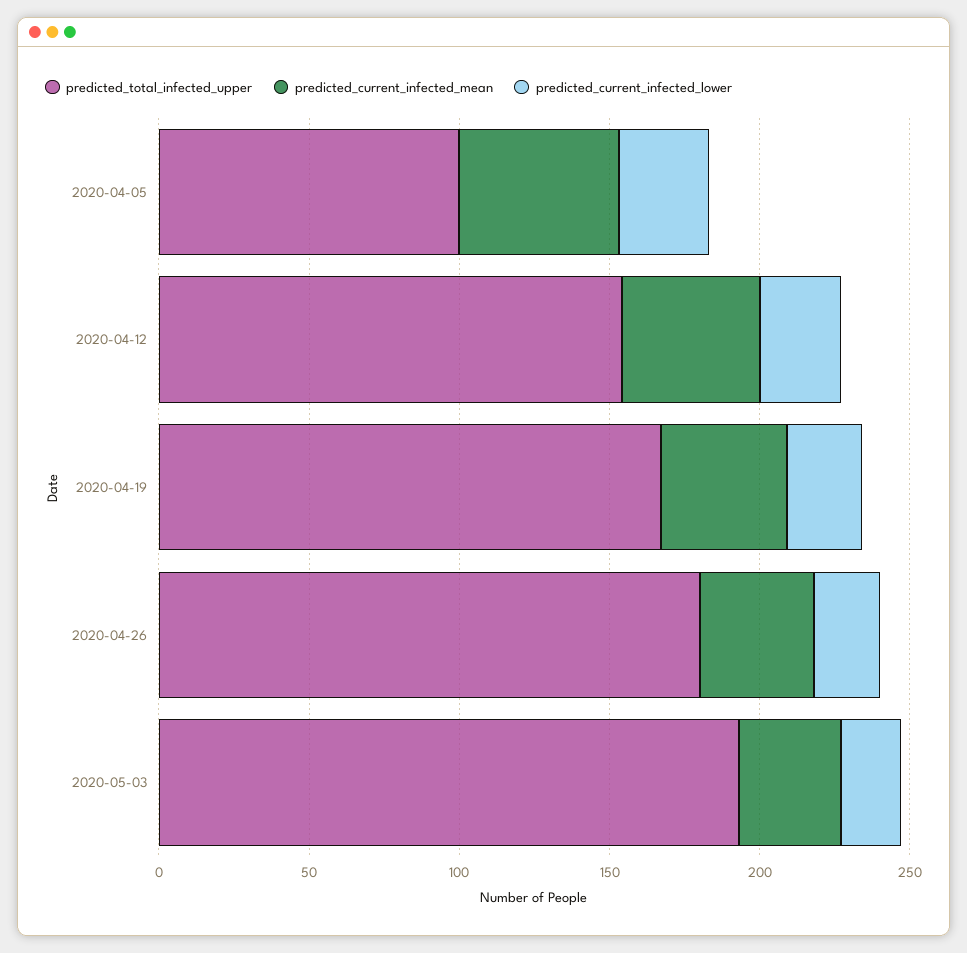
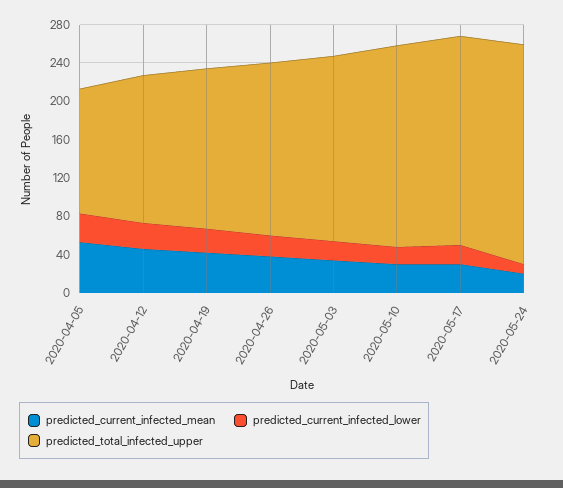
predicted_total_infected_upper, 2020-04-05: 100 -> 130
predicted_current_infected_mean, 2020-05-10: none -> 30
predicted_current_infected_lower, 2020-05-10: none -> 20
predicted_total_infected_upper, 2020-05-10: none -> 210
predicted_current_infected_mean, 2020-05-17: none -> 30
predicted_current_infected_lower, 2020-05-17: none -> 20
predicted_total_infected_upper, 2020-05-17: none -> 220
predicted_current_infected_mean, 2020-05-24: none -> 20
predicted_current_infected_lower, 2020-05-24: none -> 10
predicted_total_infected_upper, 2020-05-24: none -> 230

